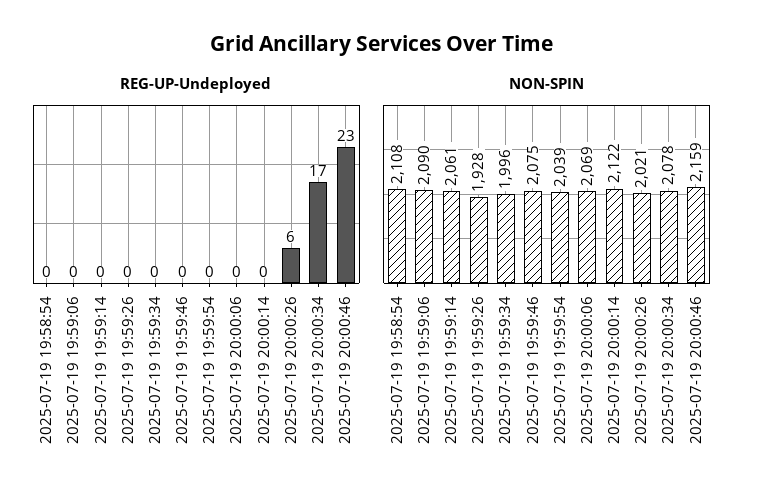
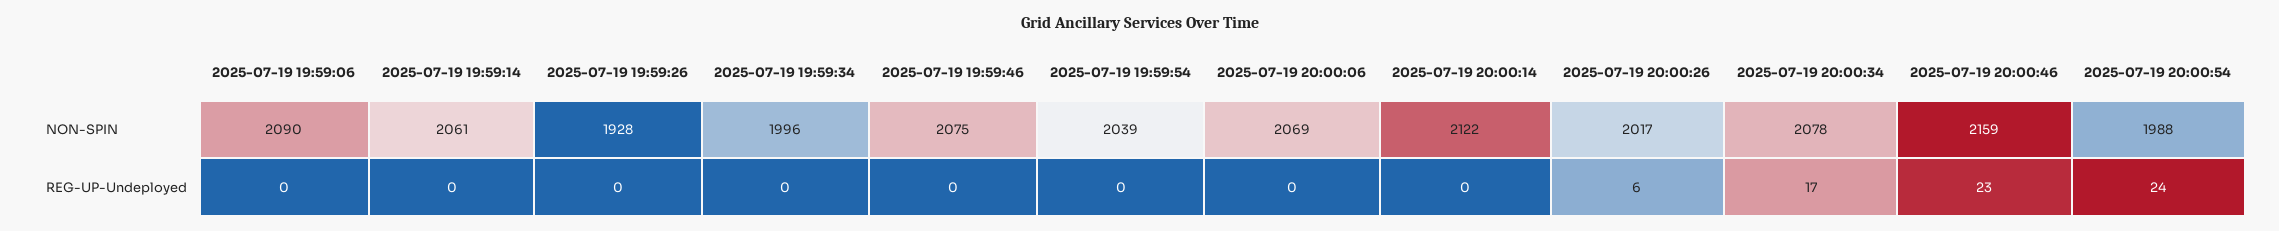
REG-UP-Undeployed, 2025-07-19 19:58:54: 0 -> none
NON-SPIN, 2025-07-19 19:58:54: 2108 -> none
NON-SPIN, 2025-07-19 20:00:26: 2021 -> 2017
NON-SPIN, 2025-07-19 20:00:54: none -> 1988
REG-UP-Undeployed, 2025-07-19 20:00:54: none -> 24

